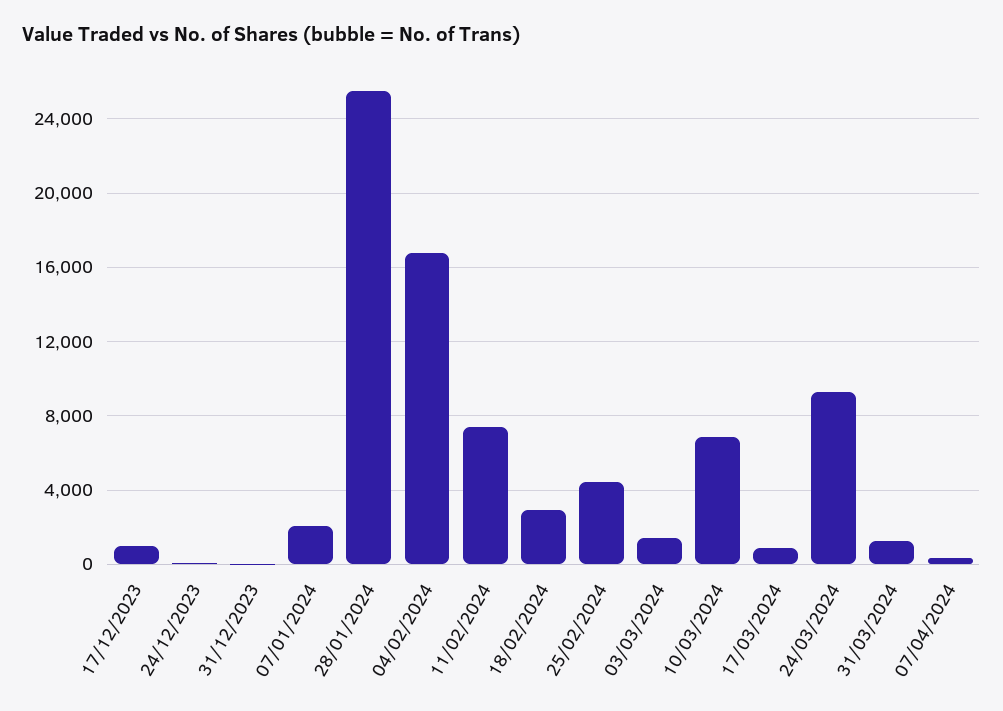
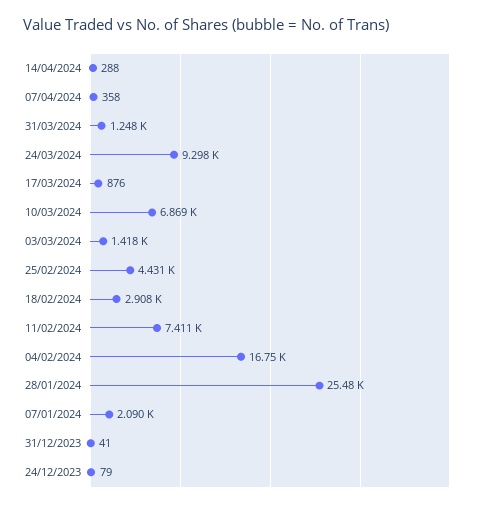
17/12/2023: 1000 -> none
14/04/2024: none -> 288

